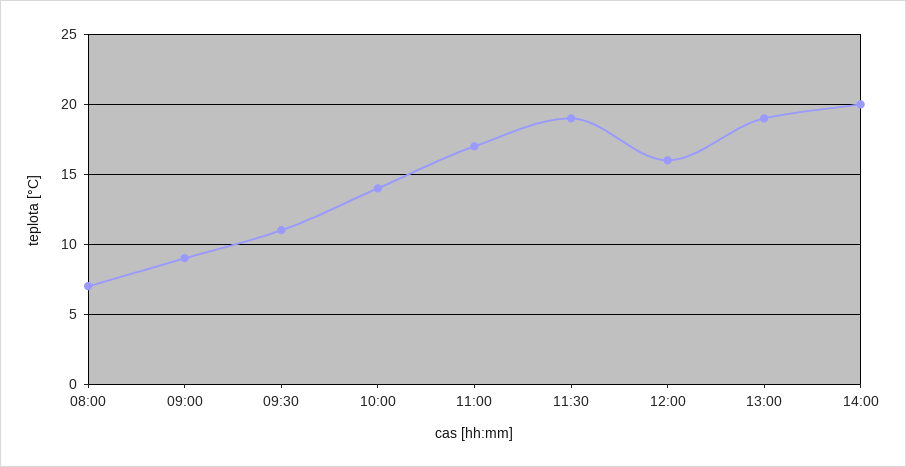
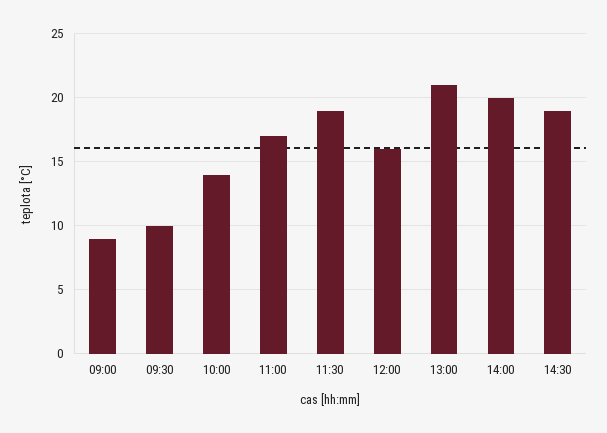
08:00: 7 -> none
09:30: 11 -> 10
13:00: 19 -> 21
14:30: none -> 19

